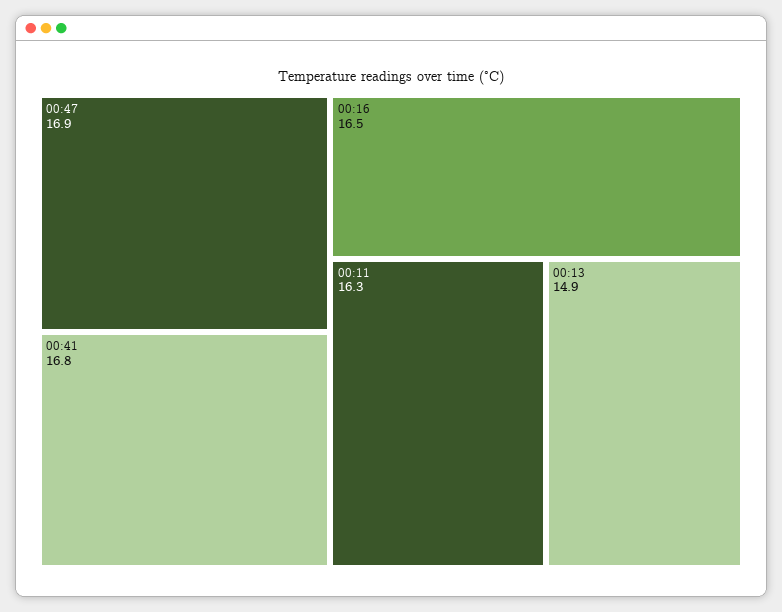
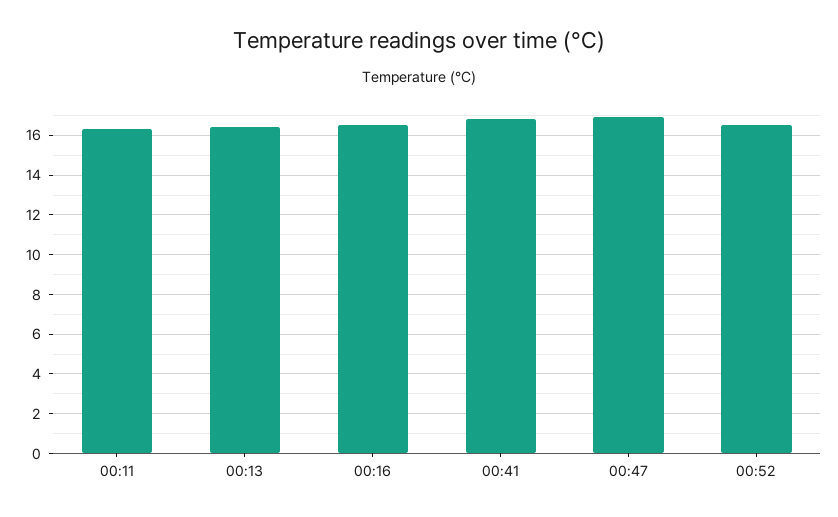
00:13: 14.9 -> 16.5
00:52: none -> 16.5

